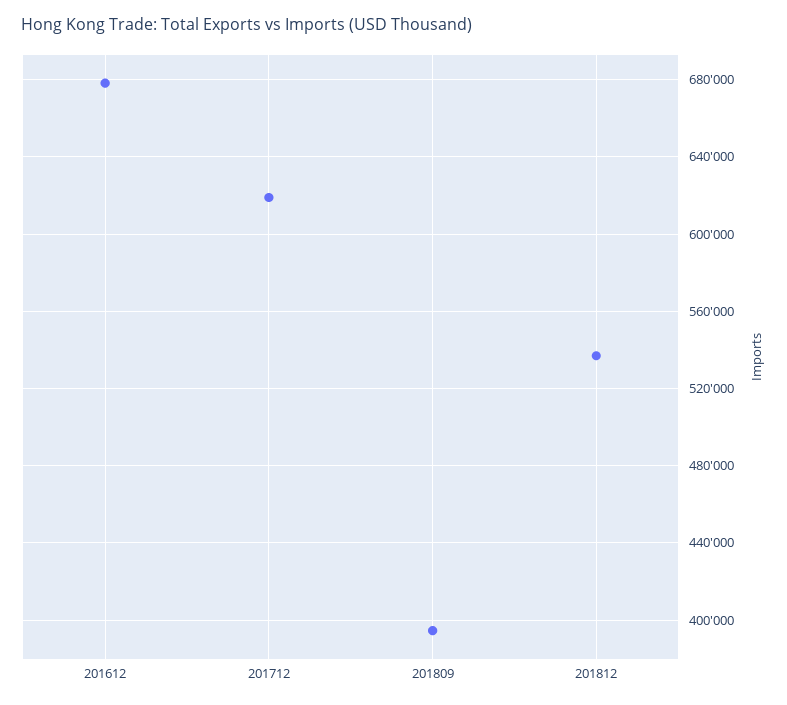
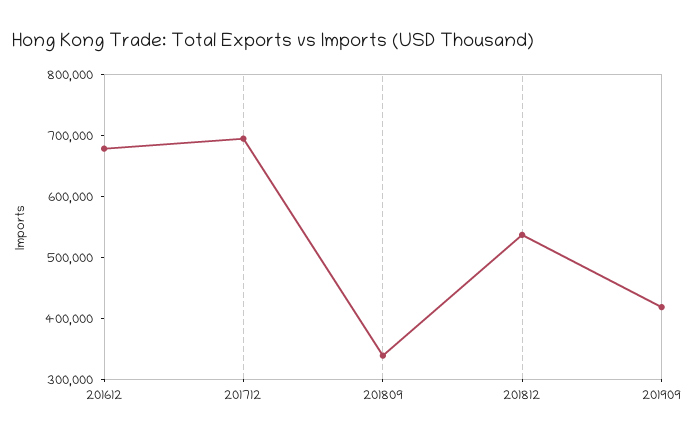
201712: 620000 -> 700000
201809: 395000 -> 340000
201909: none -> 420000

